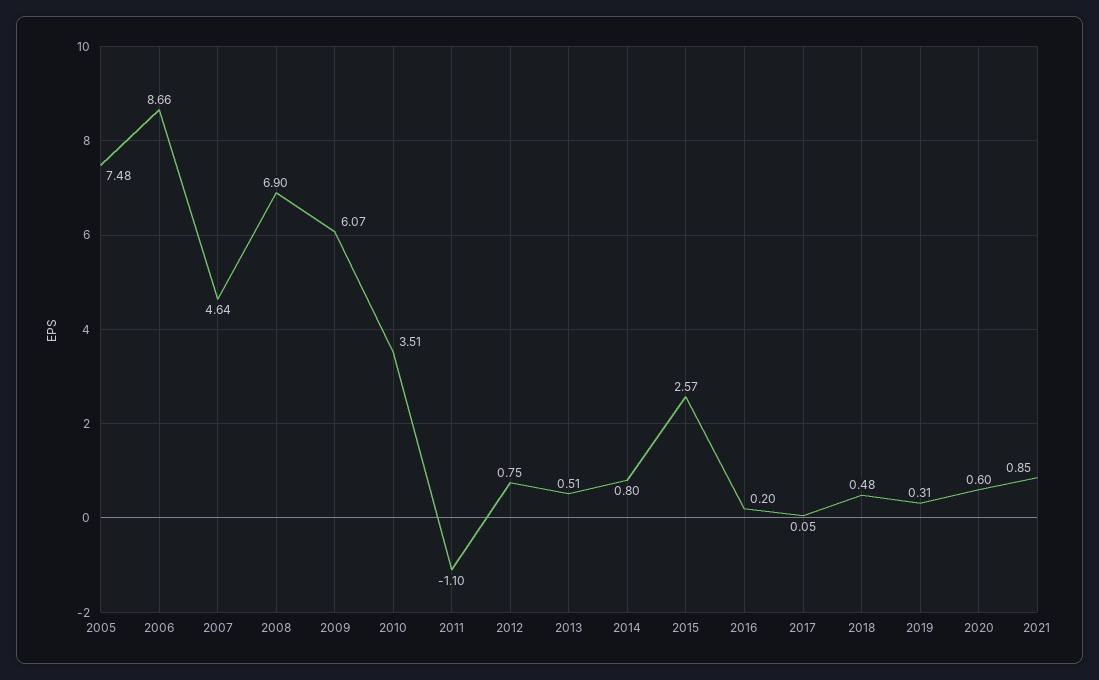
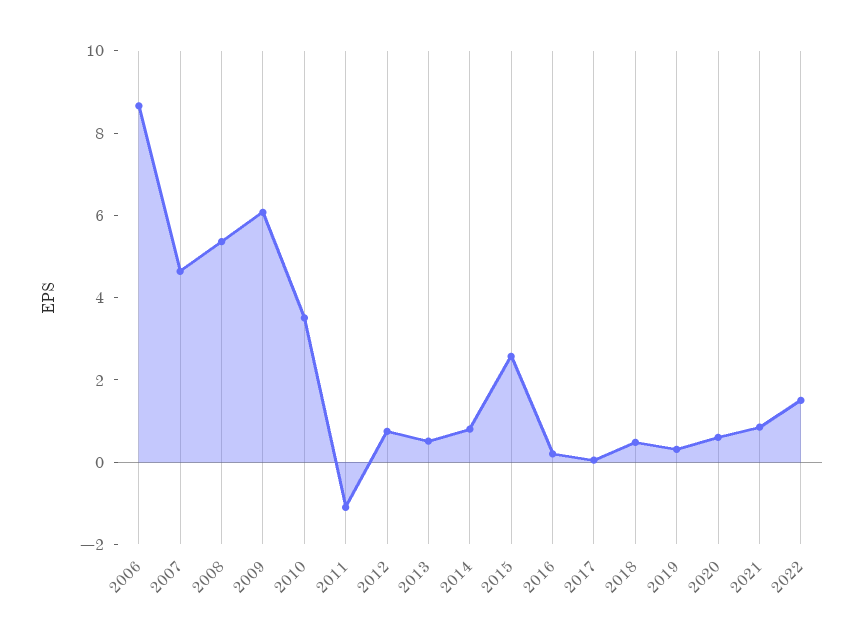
2005: 7.48 -> none
2008: 6.9 -> 5.5
2022: none -> 1.5

